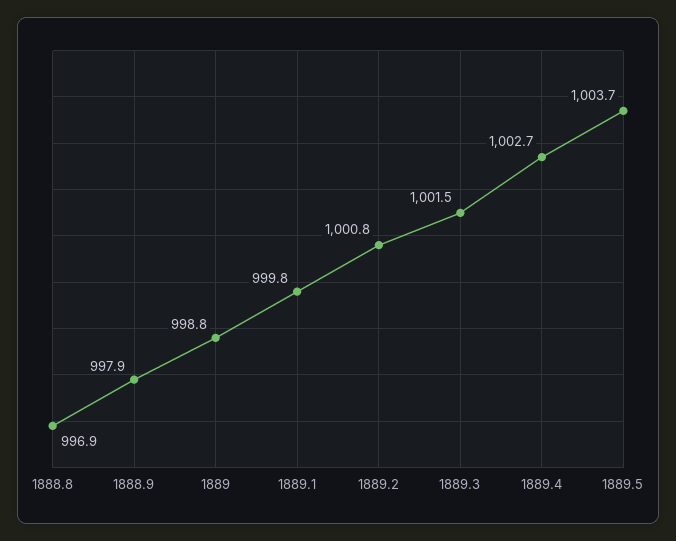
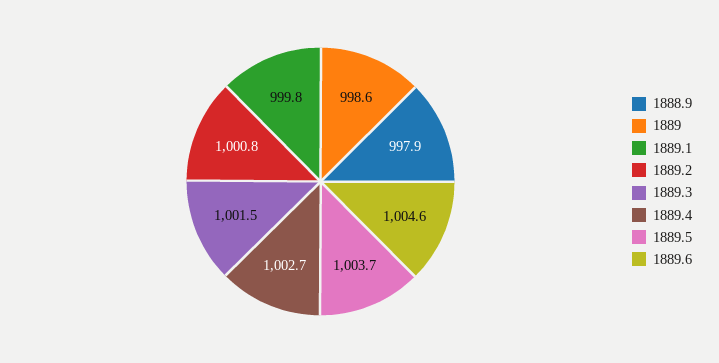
1888.8: 996.9 -> none
1889: 998.8 -> 998.6
1889.6: none -> 1004.6

